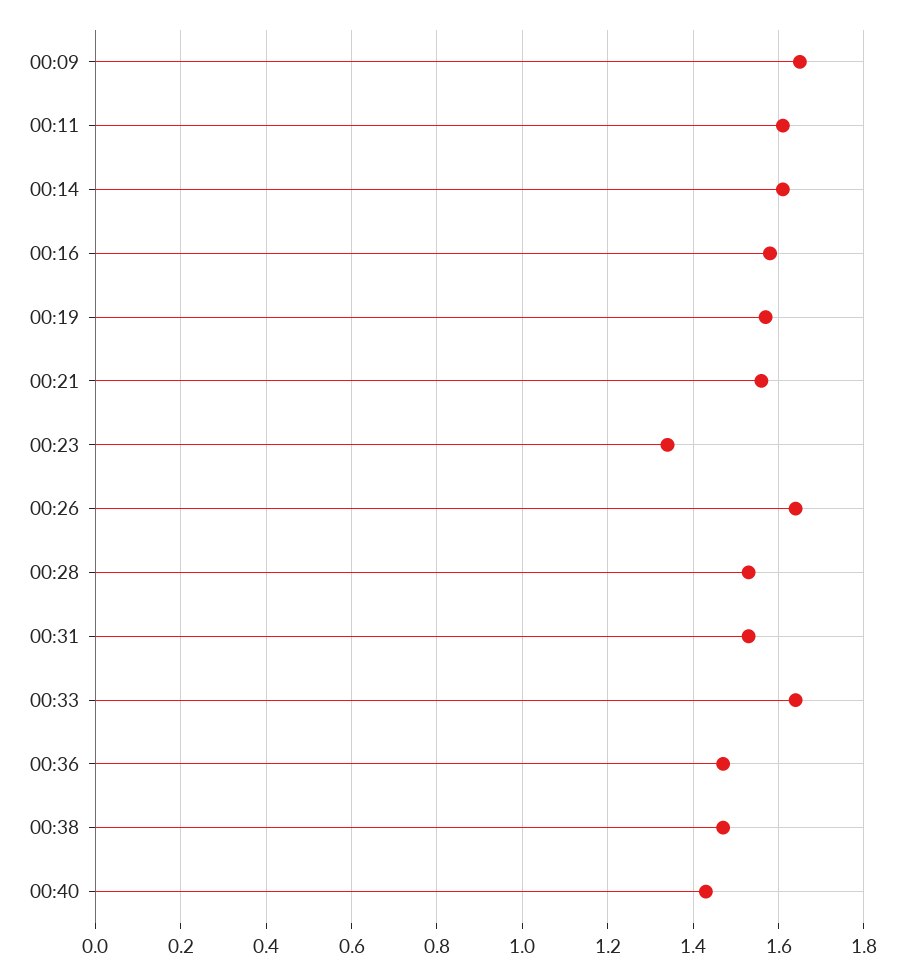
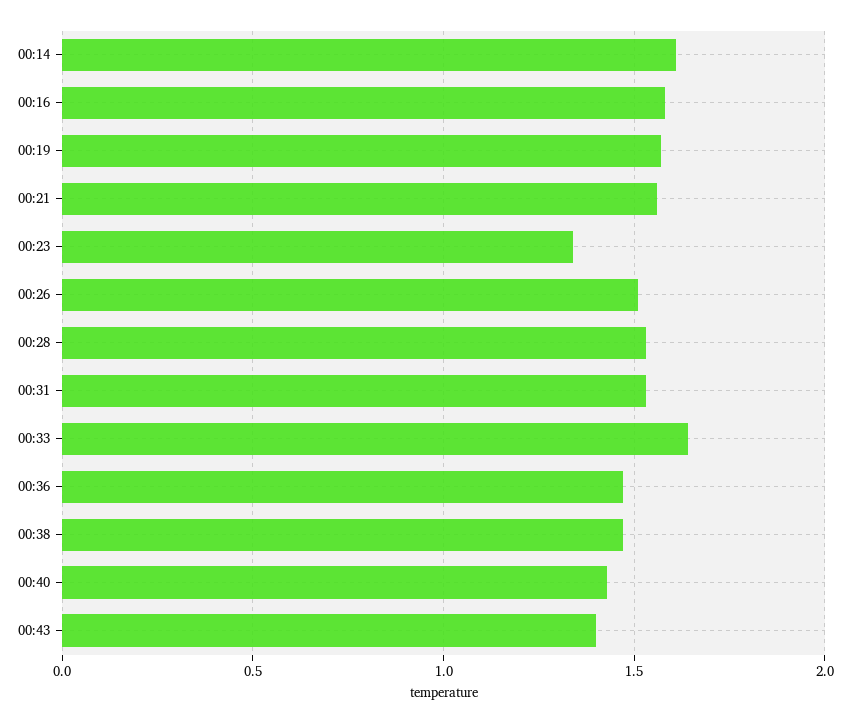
00:09: 1.65 -> none
00:11: 1.6 -> none
00:26: 1.65 -> 1.5
00:43: none -> 1.4

